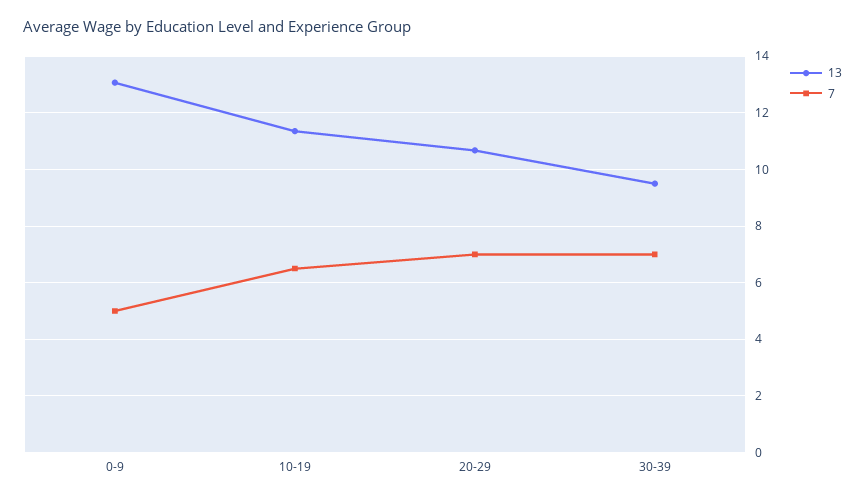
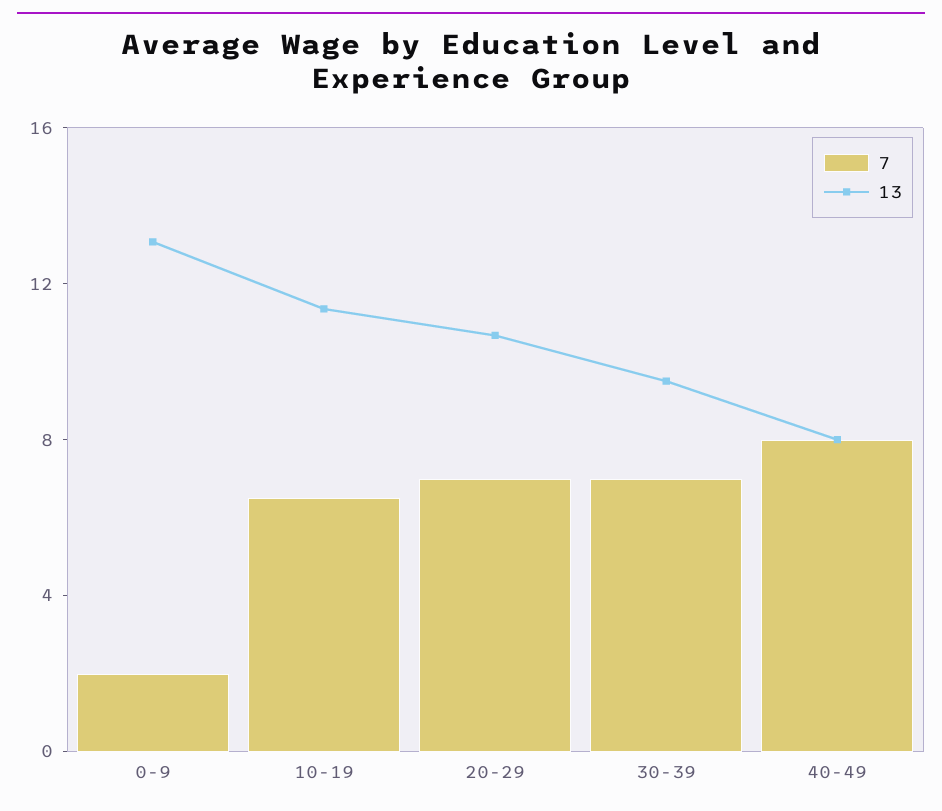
7, 0-9: 5 -> 2
7, 40-49: none -> 8
13, 40-49: none -> 8

